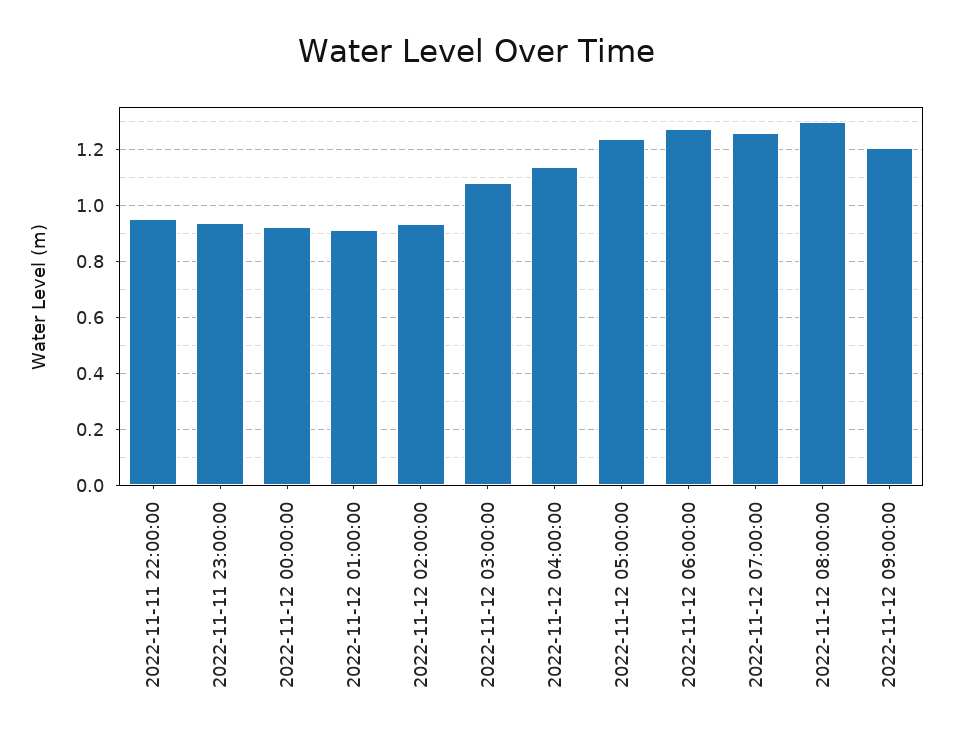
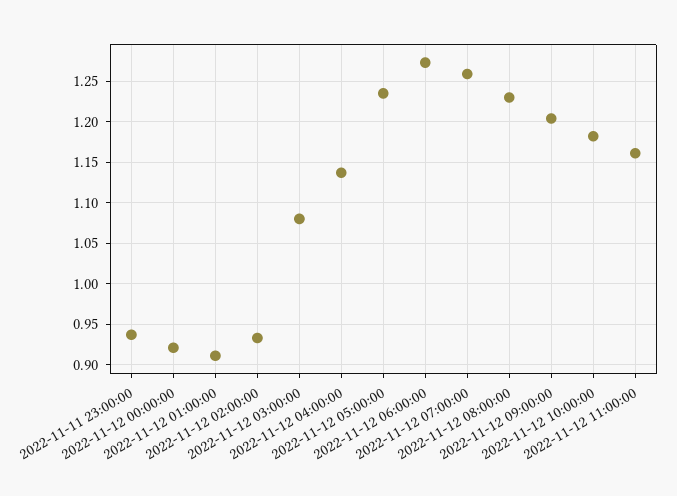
2022-11-11 22:00:00: 0.95 -> none
2022-11-12 08:00:00: 1.3 -> 1.23
2022-11-12 10:00:00: none -> 1.18
2022-11-12 11:00:00: none -> 1.16

